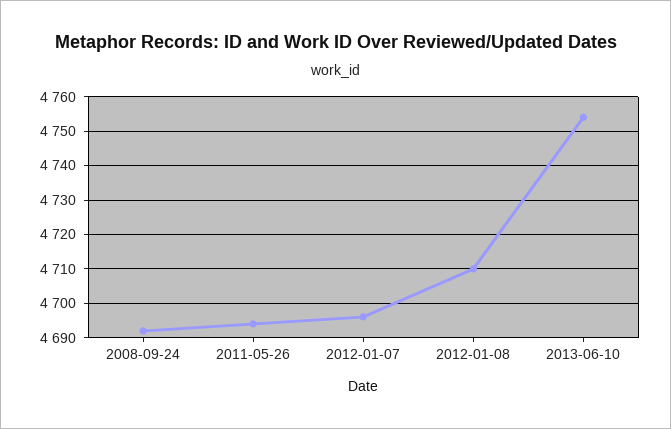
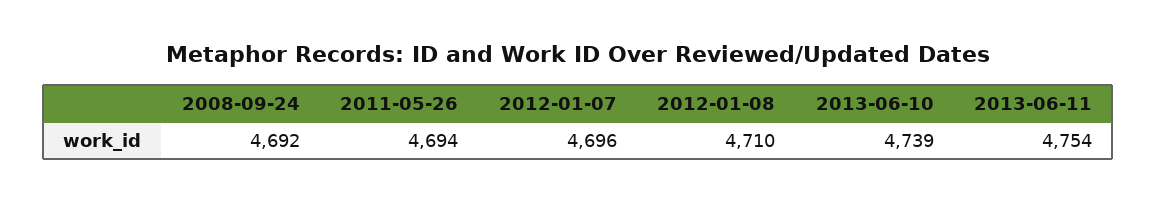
2013-06-10: 4755 -> 4739
2013-06-11: none -> 4754

